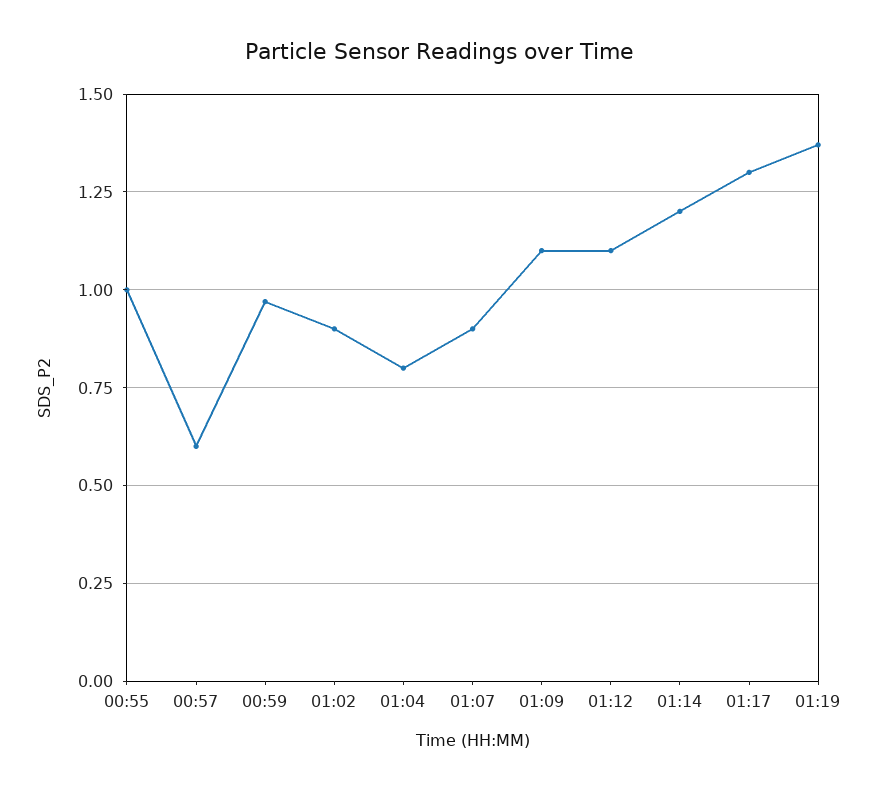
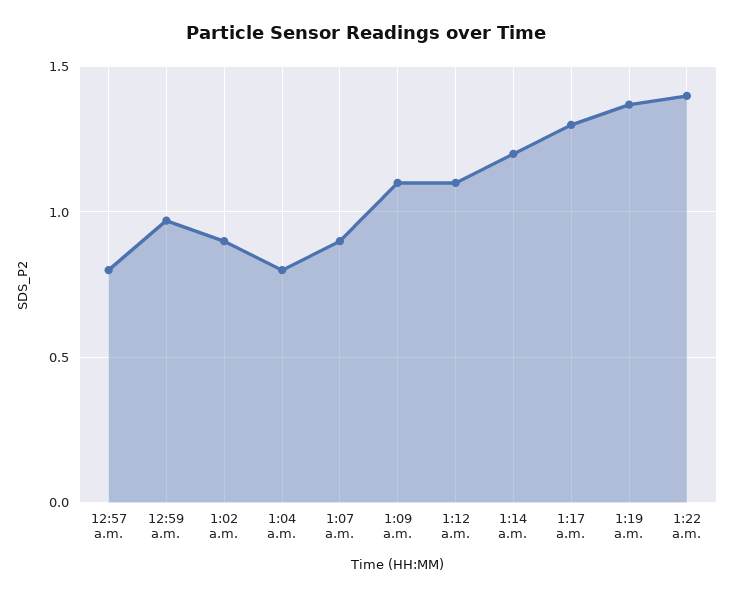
00:55: 1 -> none
00:57: 0.6 -> 0.8
1:22 a.m.: none -> 1.4

